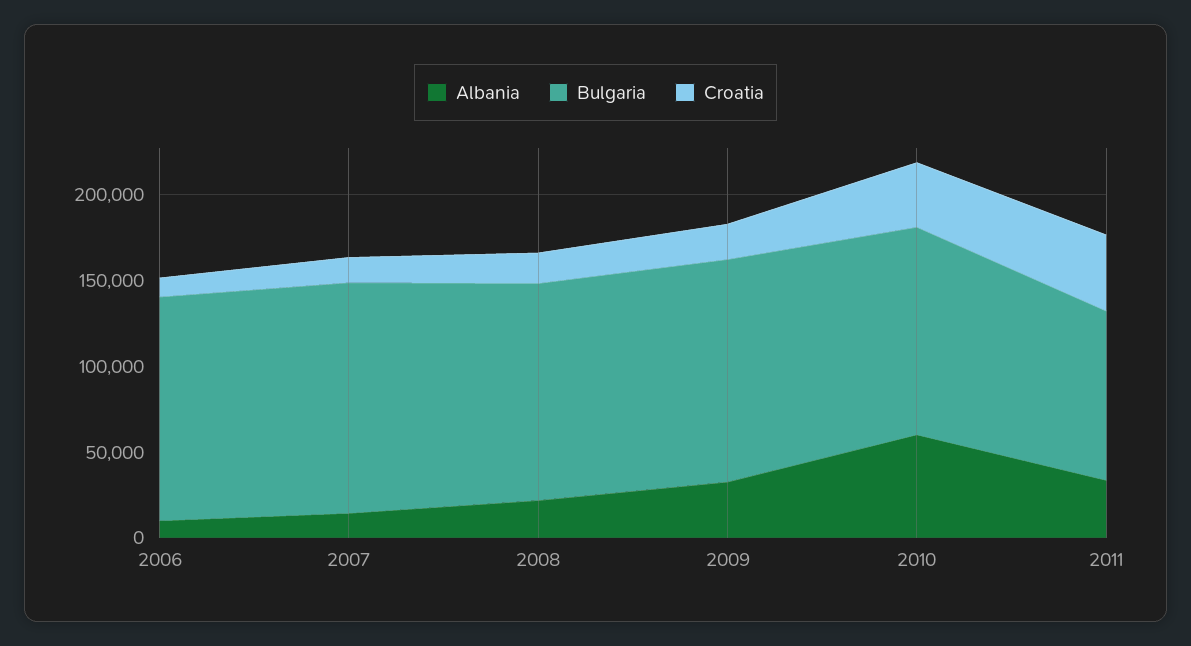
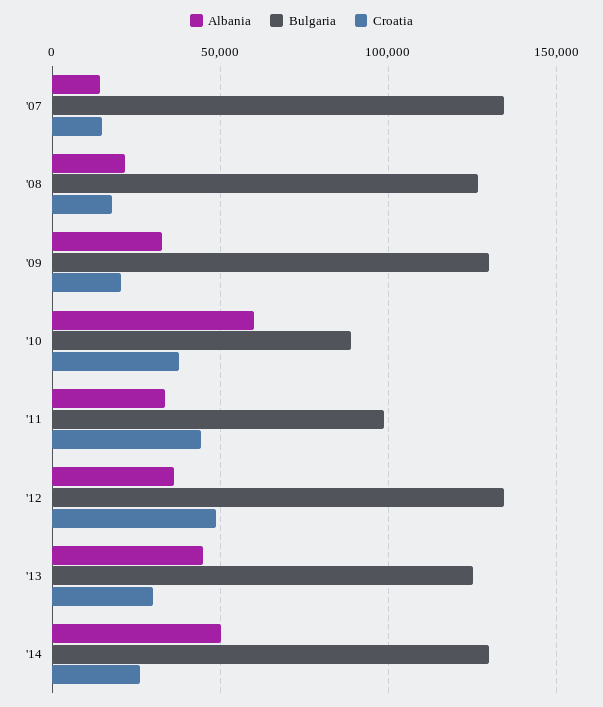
Albania, 2006: 10000 -> none
Bulgaria, 2006: 130000 -> none
Croatia, 2006: 10000 -> none
Bulgaria, 2010: 120000 -> 90000
Albania, '12: none -> 35000
Bulgaria, '12: none -> 135000
Croatia, '12: none -> 50000
Albania, '13: none -> 45000
Bulgaria, '13: none -> 125000
Croatia, '13: none -> 30000
Albania, '14: none -> 50000
Bulgaria, '14: none -> 130000
Croatia, '14: none -> 25000

